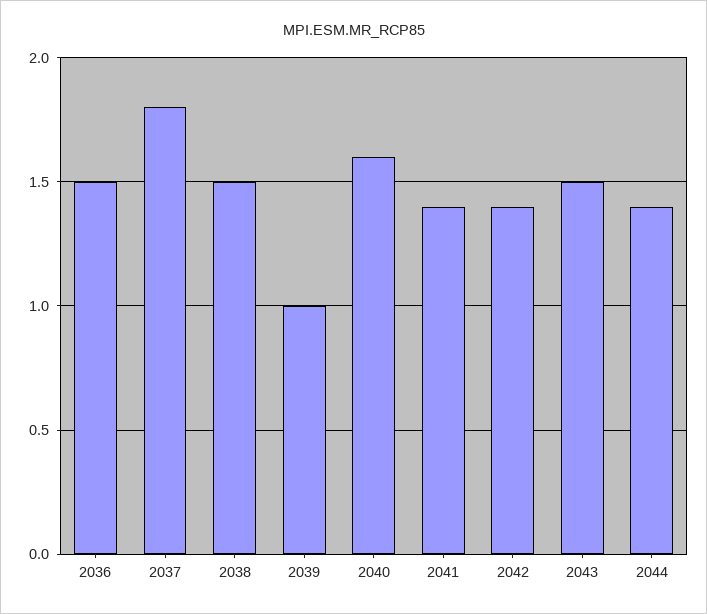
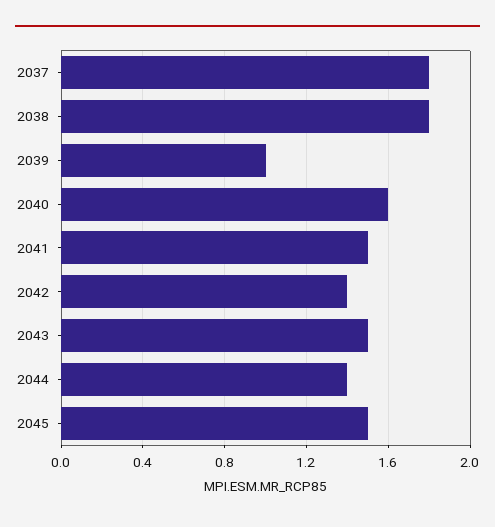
2036: 1.5 -> none
2038: 1.5 -> 1.8
2041: 1.4 -> 1.5
2045: none -> 1.5

